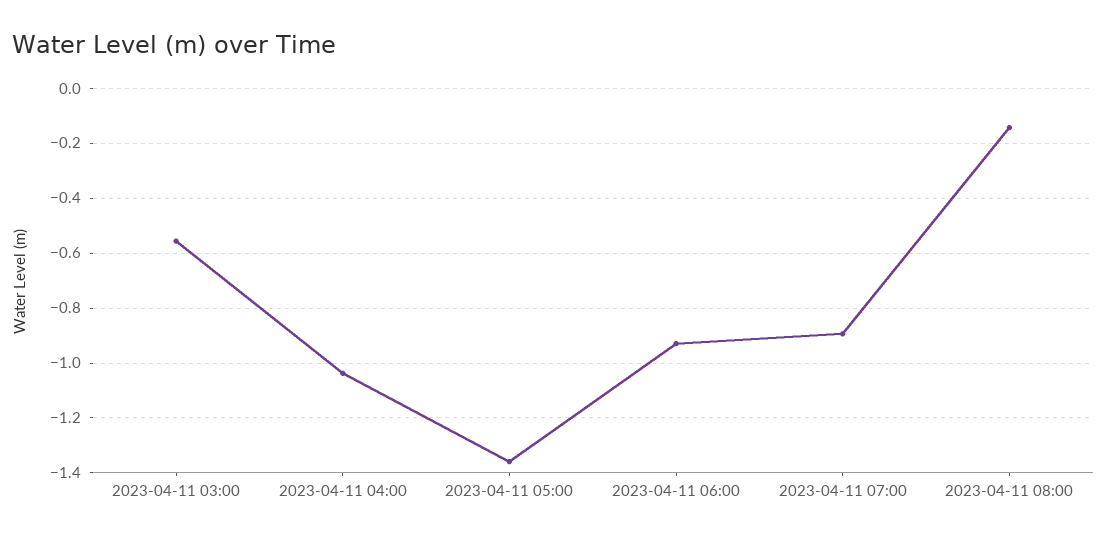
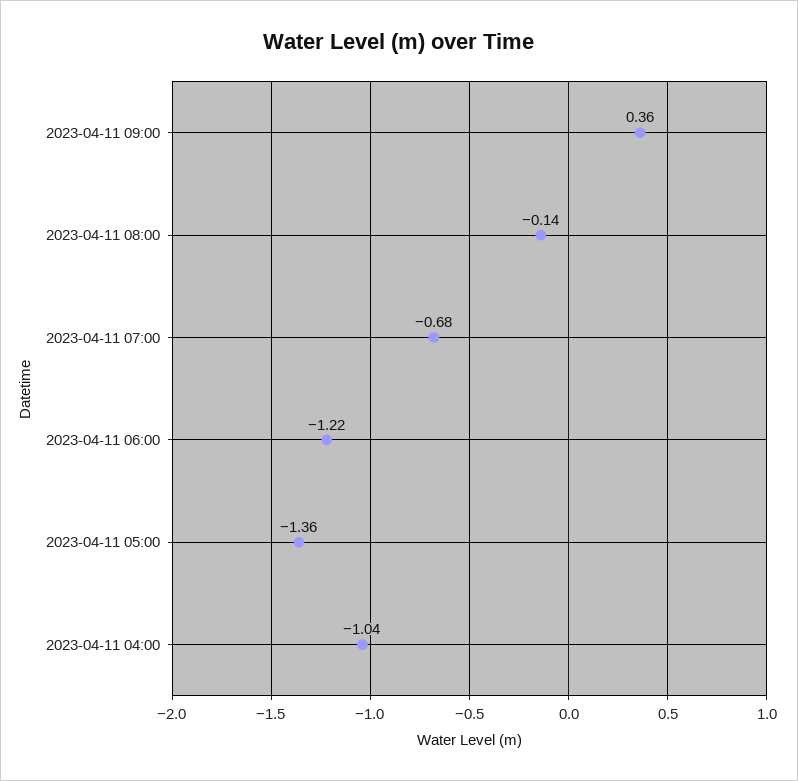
2023-04-11 03:00: -0.55 -> none
2023-04-11 06:00: -0.925 -> -1.22
2023-04-11 07:00: -0.9 -> -0.68
2023-04-11 09:00: none -> 0.36

